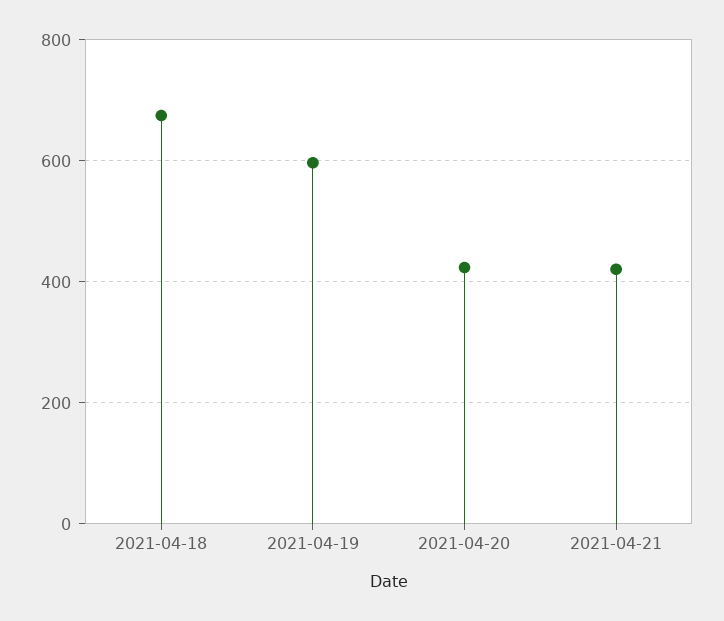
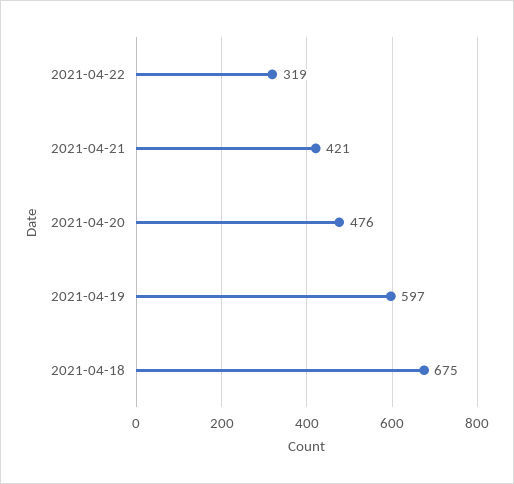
2021-04-20: 420 -> 476
2021-04-22: none -> 319

